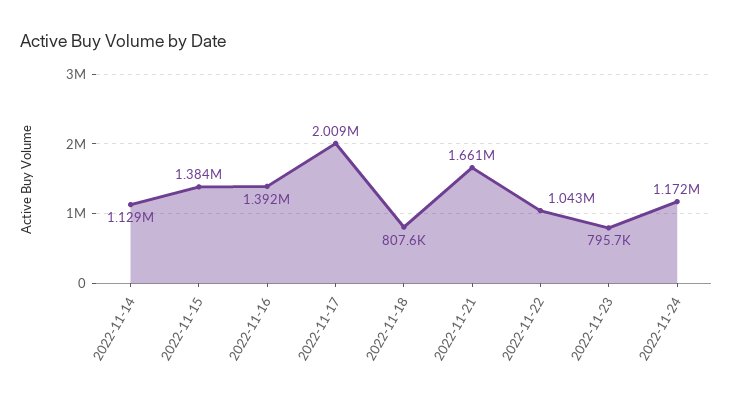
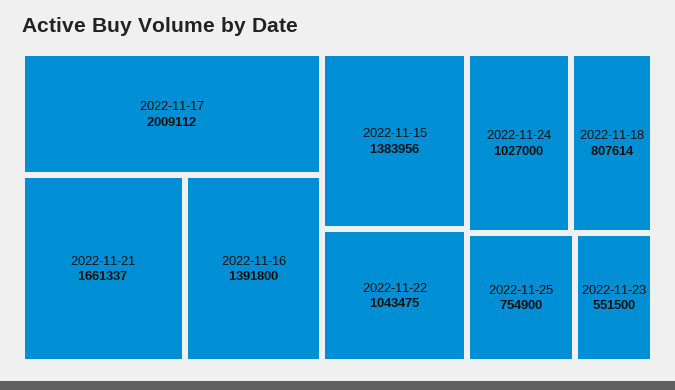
2022-11-14: 1129000 -> none
2022-11-23: 795700 -> 551500
2022-11-24: 1172000 -> 1027000
2022-11-25: none -> 754900

